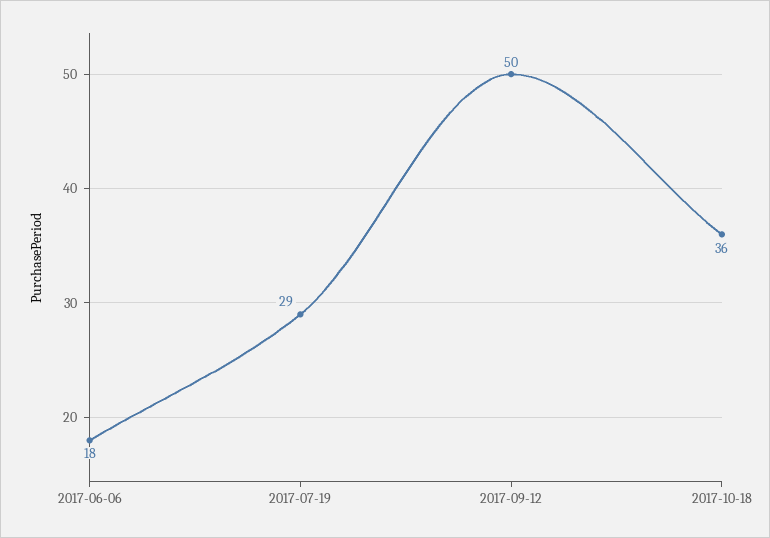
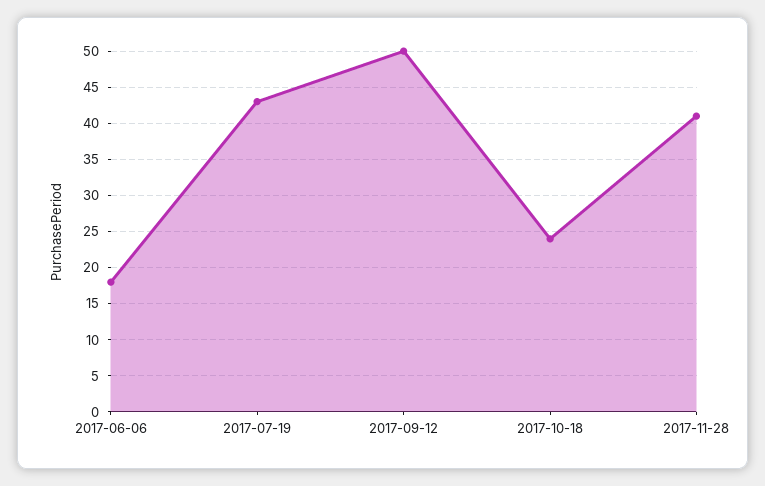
2017-07-19: 29 -> 43
2017-10-18: 36 -> 24
2017-11-28: none -> 41

